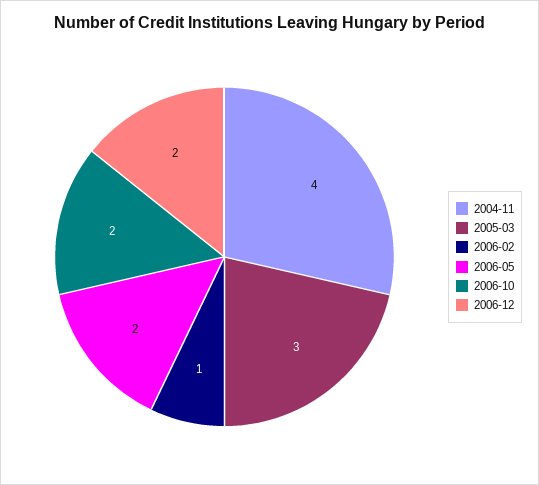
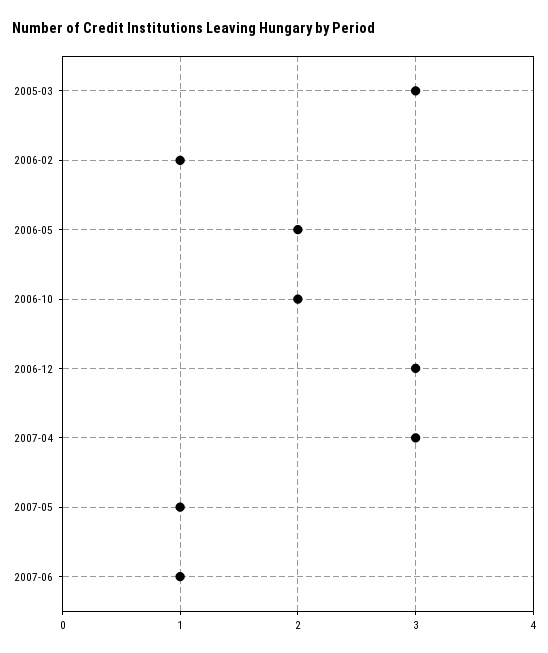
2004-11: 4 -> none
2006-12: 2 -> 3
2007-04: none -> 3
2007-05: none -> 1
2007-06: none -> 1

